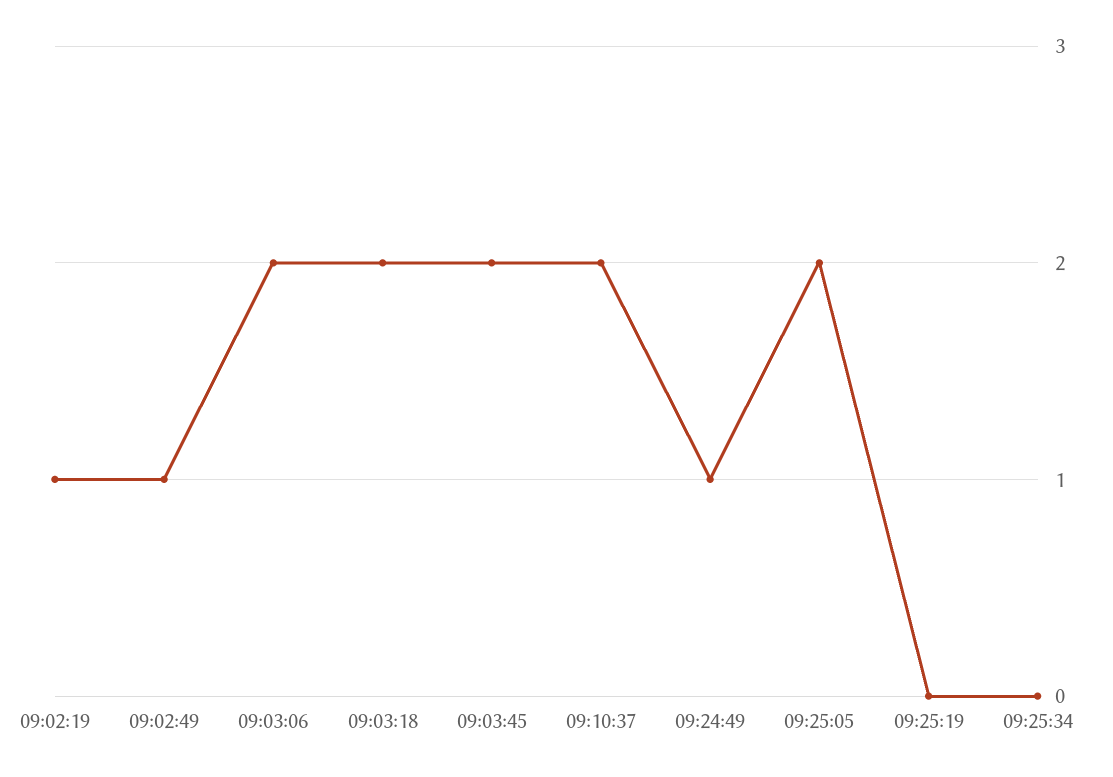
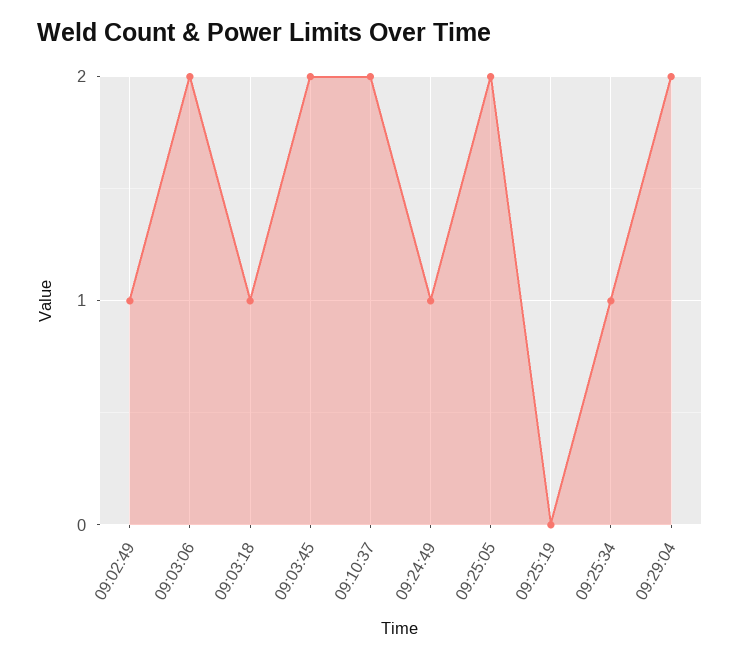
09:02:19: 1 -> none
09:03:18: 2 -> 1
09:25:34: 0 -> 1
09:29:04: none -> 2

